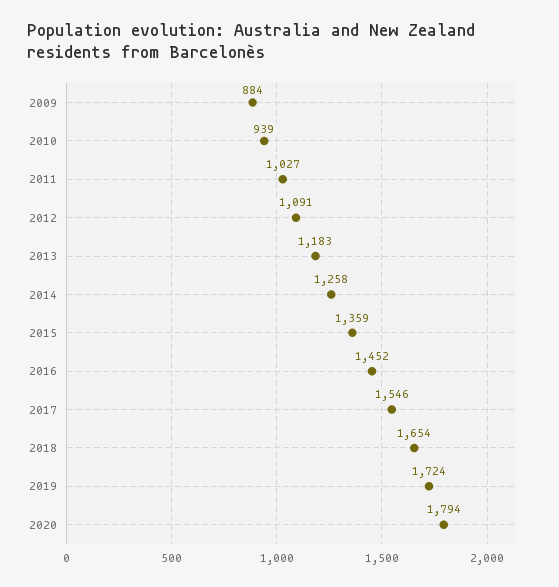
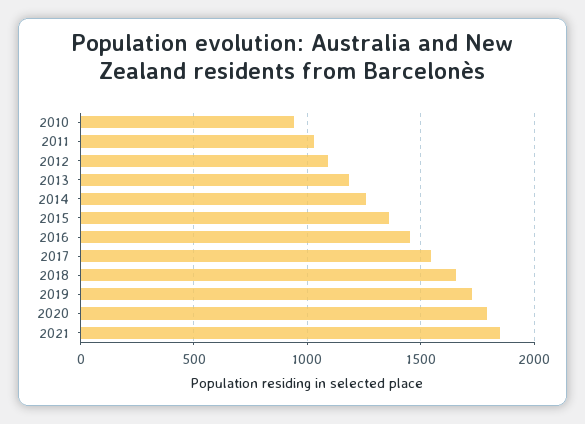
2009: 884 -> none
2021: none -> 1850

